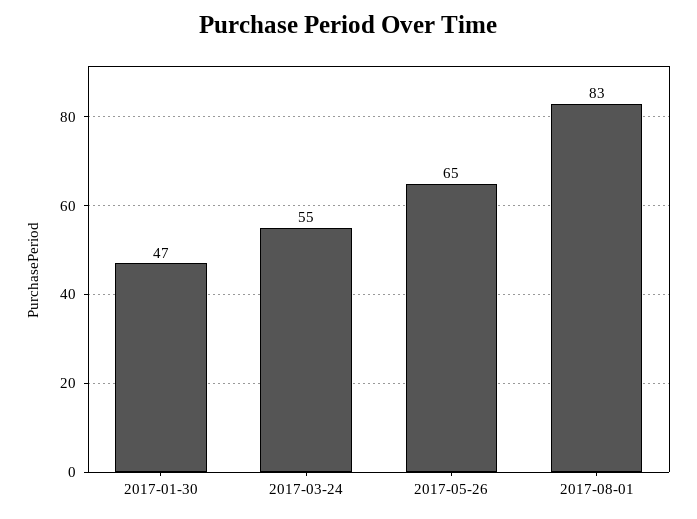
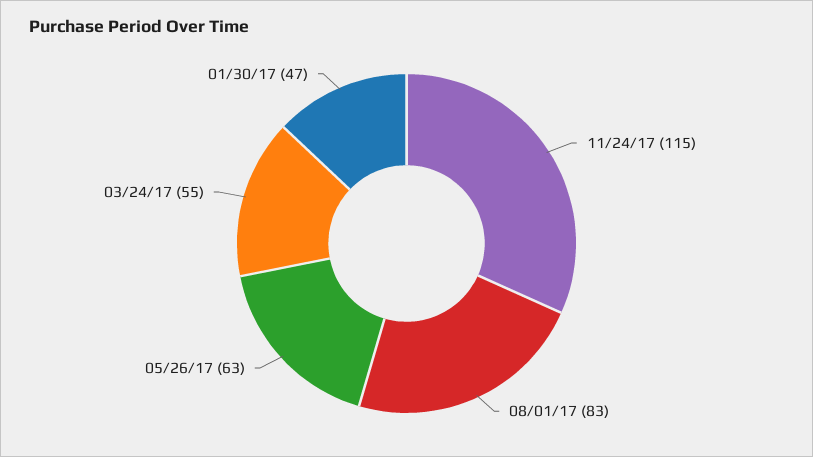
2017-05-26: 65 -> 63
11/24/17: none -> 115

